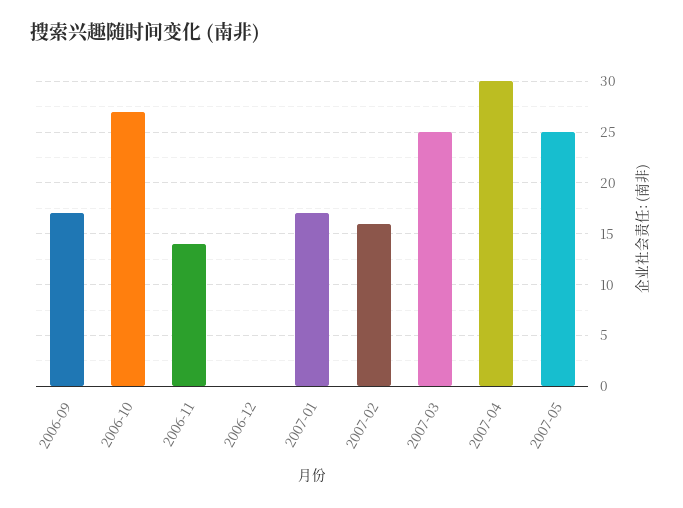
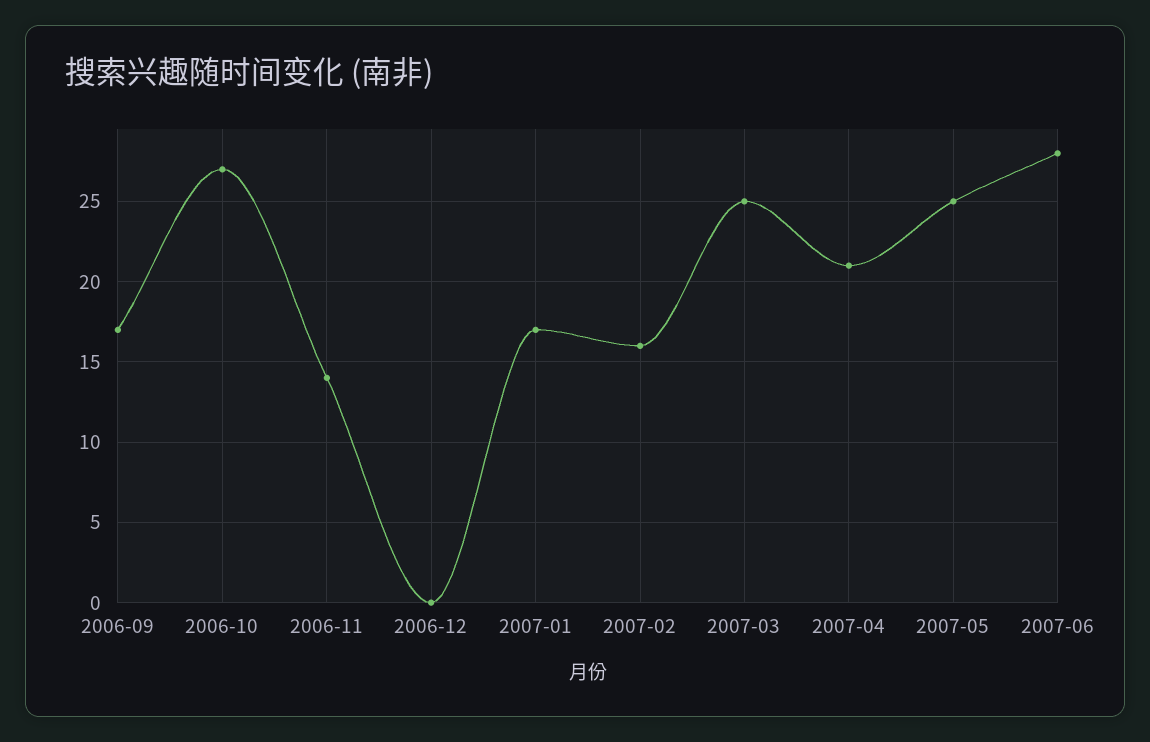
2007-04: 30 -> 21
2007-06: none -> 28

